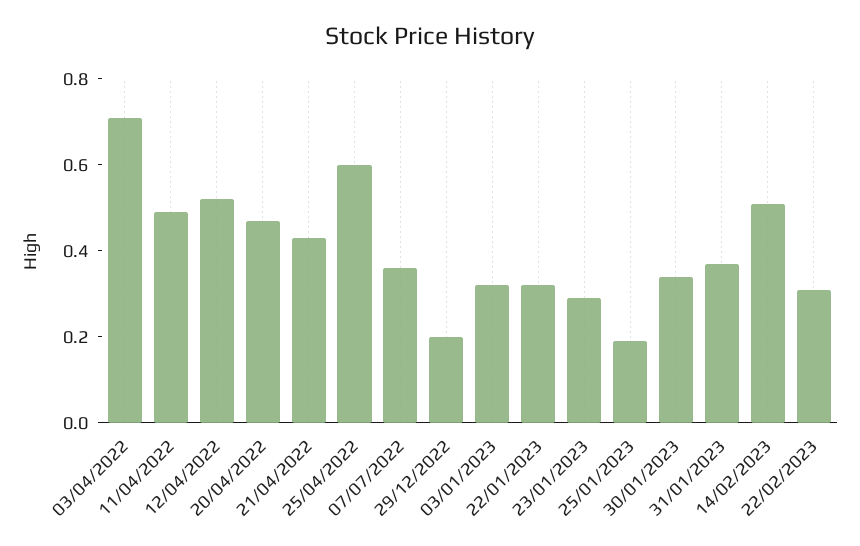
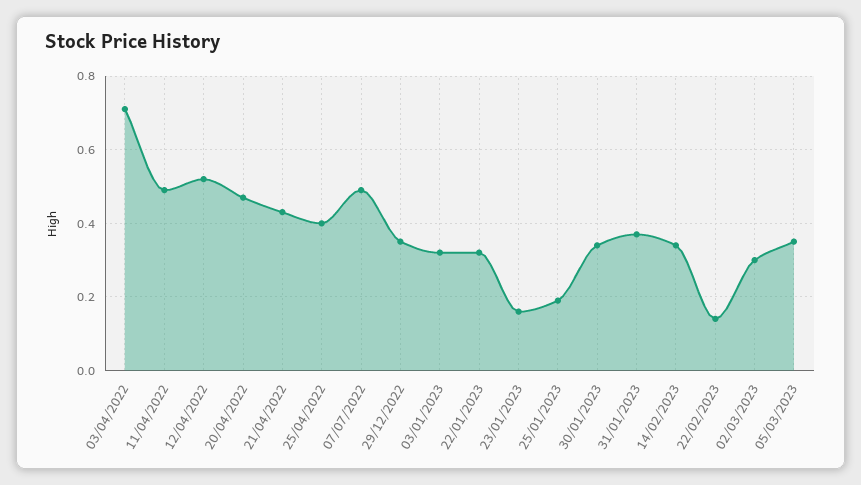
25/04/2022: 0.6 -> 0.4
07/07/2022: 0.35 -> 0.5
29/12/2022: 0.2 -> 0.35
23/01/2023: 0.3 -> 0.15
14/02/2023: 0.5 -> 0.35
22/02/2023: 0.3 -> 0.15
02/03/2023: none -> 0.3
05/03/2023: none -> 0.35

